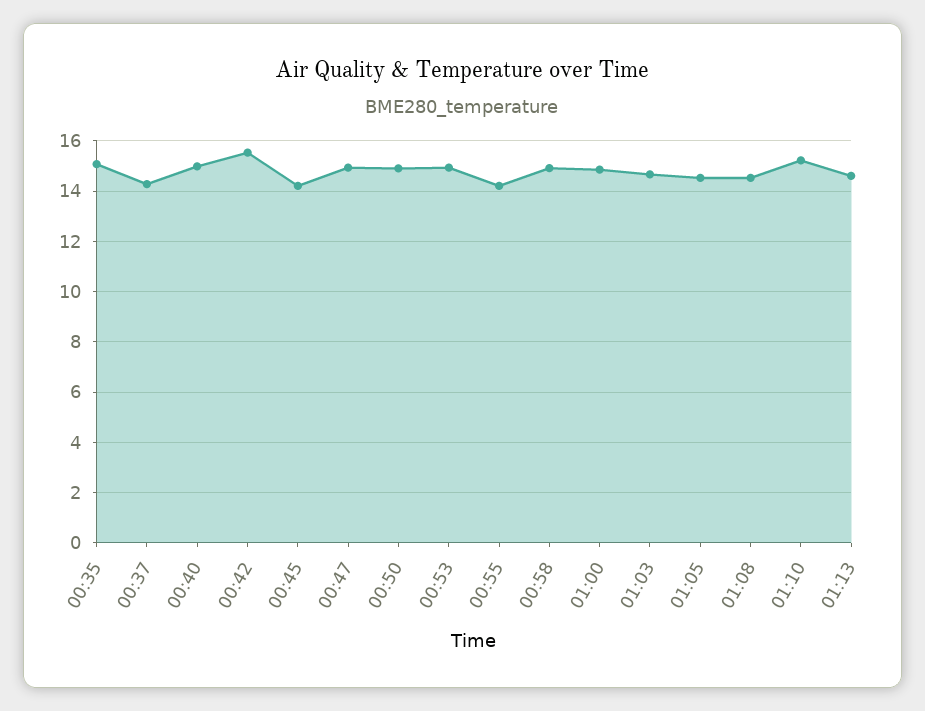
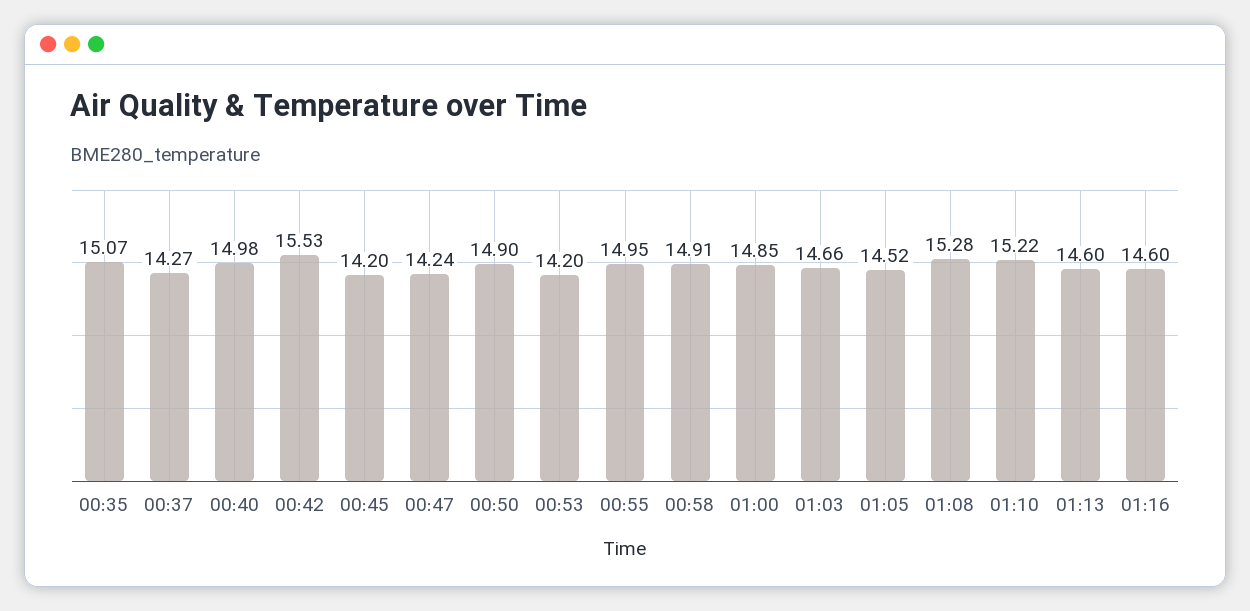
00:47: 15 -> 14.24
00:53: 15 -> 14.2
00:55: 14.25 -> 14.95
01:08: 14.5 -> 15.28
01:16: none -> 14.6

